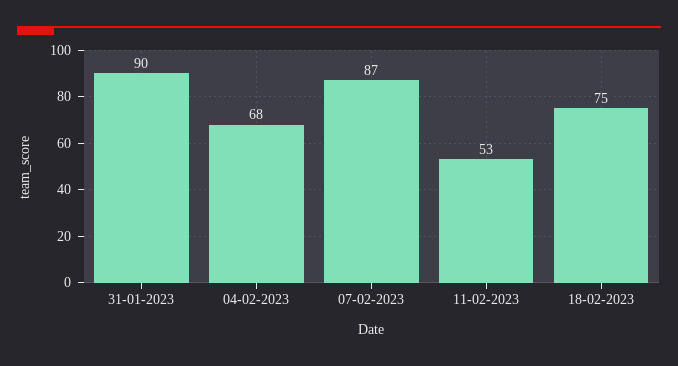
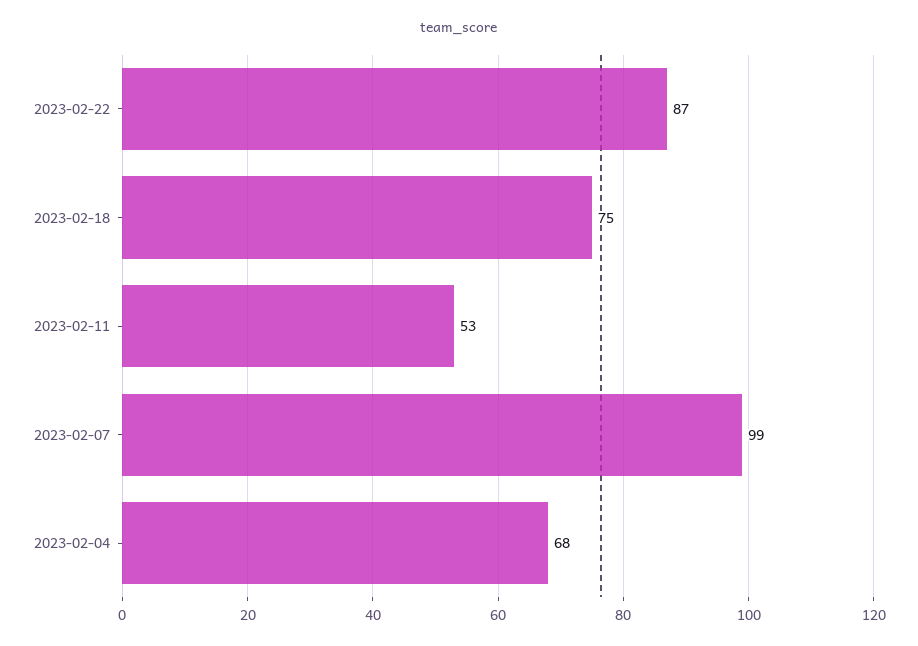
31-01-2023: 90 -> none
07-02-2023: 87 -> 99
2023-02-22: none -> 87

